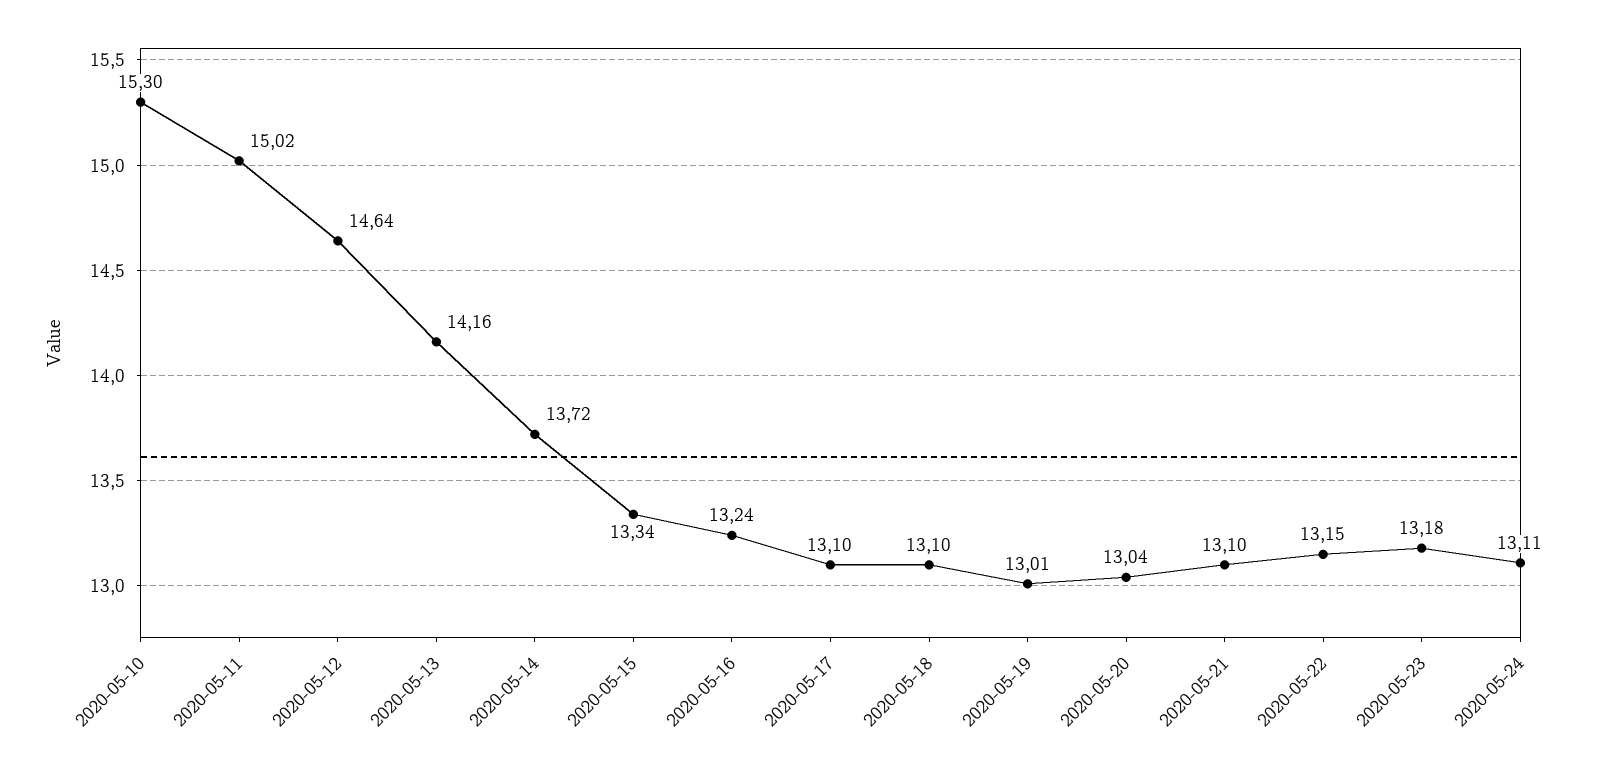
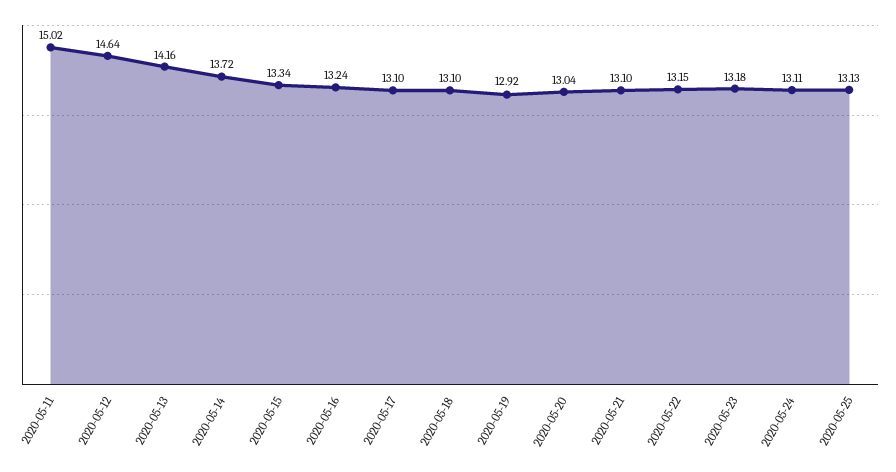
2020-05-10: 15.3 -> none
2020-05-19: 13.01 -> 12.92
2020-05-25: none -> 13.13

